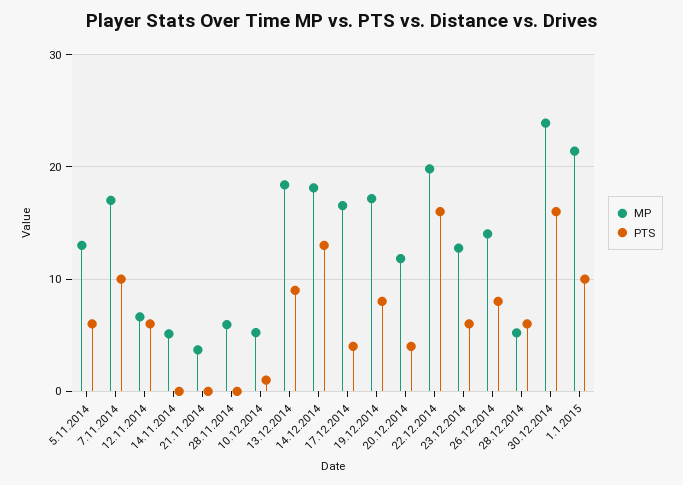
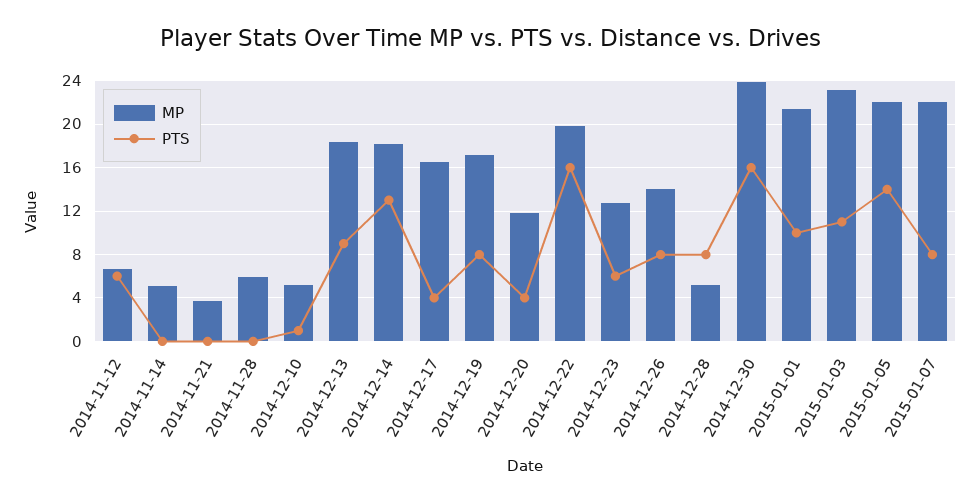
MP, 5.11.2014: 13 -> none
PTS, 5.11.2014: 6 -> none
MP, 7.11.2014: 17 -> none
PTS, 7.11.2014: 10 -> none
PTS, 28.12.2014: 6 -> 8
MP, 2015-01-03: none -> 23
PTS, 2015-01-03: none -> 11
MP, 2015-01-05: none -> 22
PTS, 2015-01-05: none -> 14
MP, 2015-01-07: none -> 22
PTS, 2015-01-07: none -> 8

